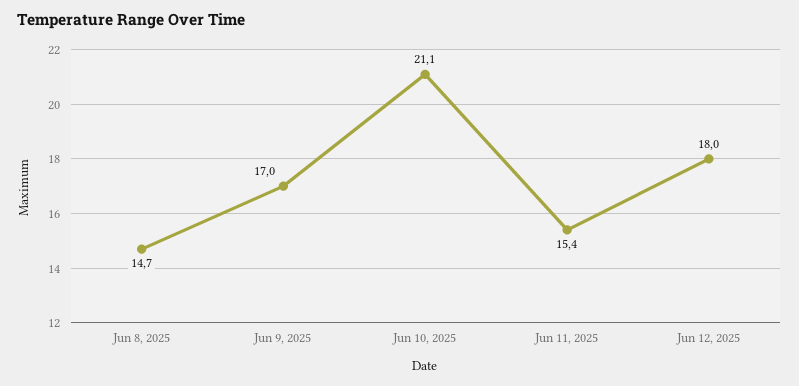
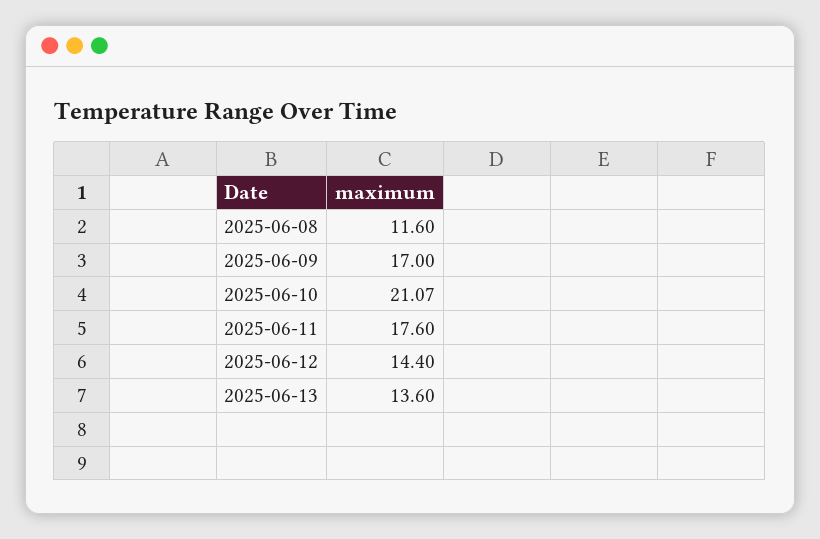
Jun 8, 2025: 14.7 -> 11.6
Jun 11, 2025: 15.4 -> 17.6
Jun 12, 2025: 18 -> 14.4
2025-06-13: none -> 13.6

